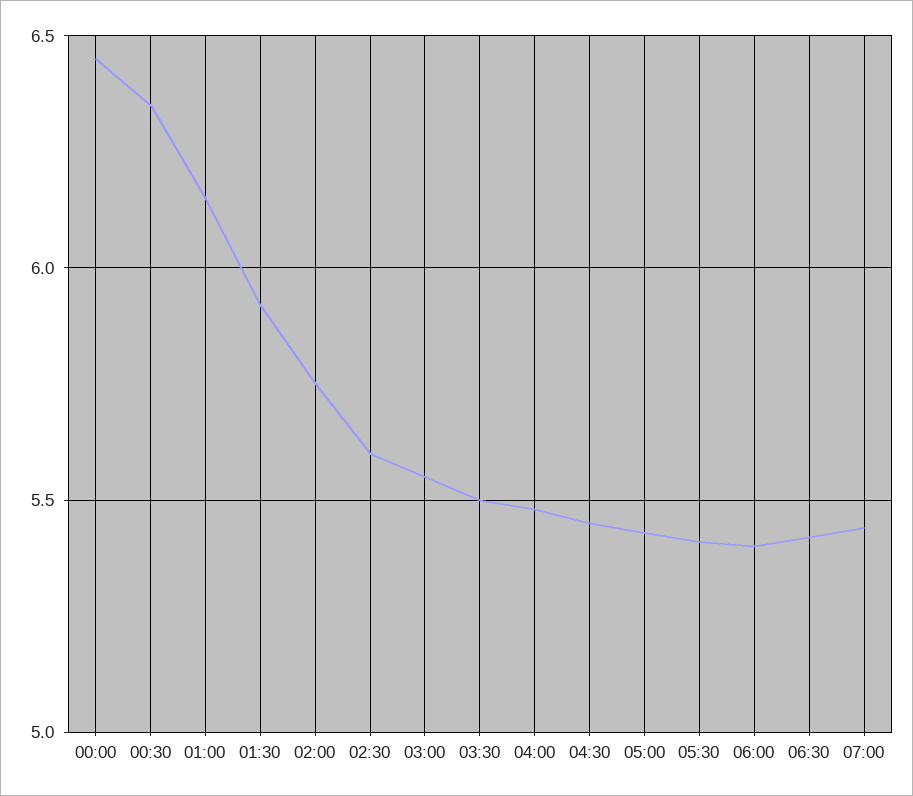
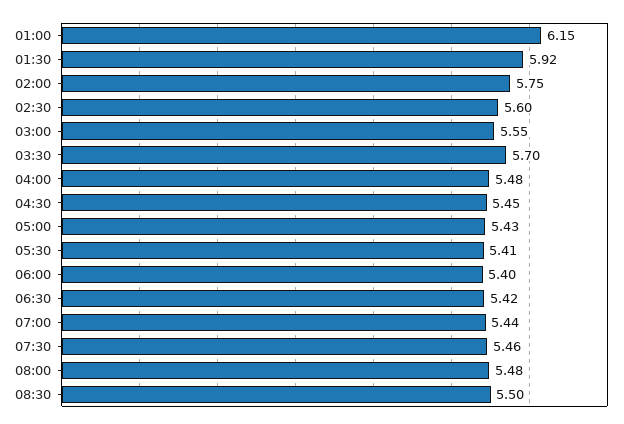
00:00: 6.45 -> none
00:30: 6.35 -> none
03:30: 5.5 -> 5.7
07:30: none -> 5.46
08:00: none -> 5.48
08:30: none -> 5.5

